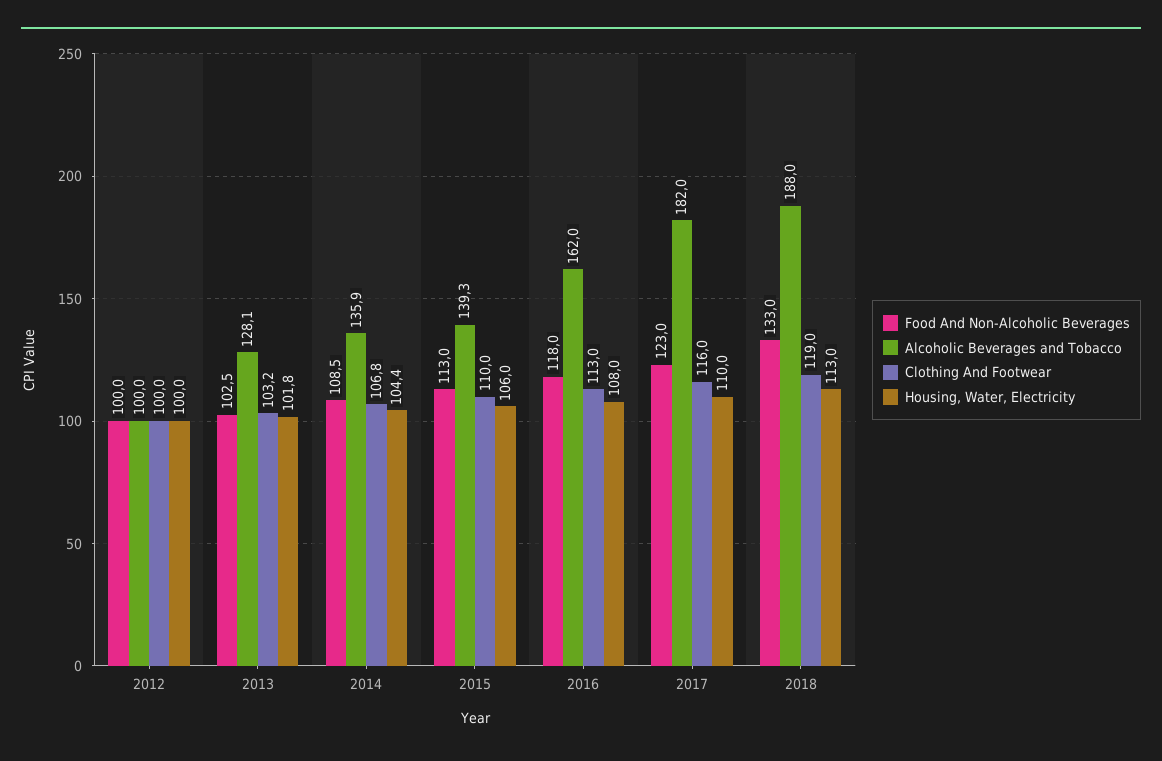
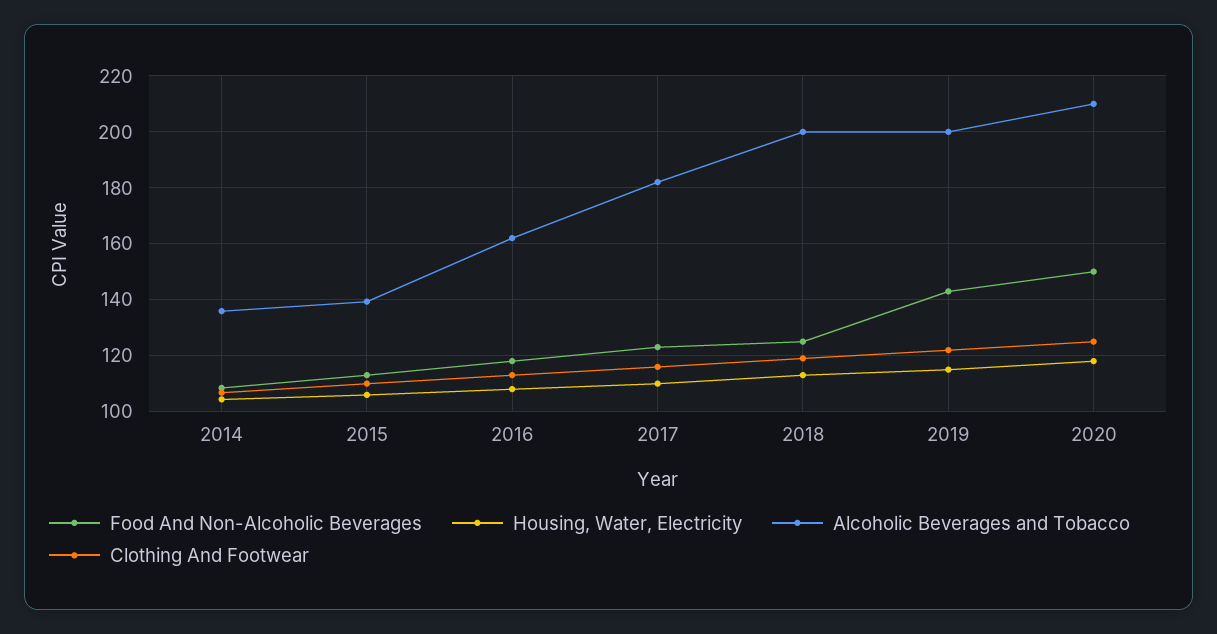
Food And Non-Alcoholic Beverages, 2012: 100 -> none
Alcoholic Beverages and Tobacco, 2012: 100 -> none
Clothing And Footwear, 2012: 100 -> none
Housing, Water, Electricity, 2012: 100 -> none
Food And Non-Alcoholic Beverages, 2013: 102.5 -> none
Alcoholic Beverages and Tobacco, 2013: 128.1 -> none
Clothing And Footwear, 2013: 103.2 -> none
Housing, Water, Electricity, 2013: 101.8 -> none
Food And Non-Alcoholic Beverages, 2018: 133 -> 125
Alcoholic Beverages and Tobacco, 2018: 188 -> 200
Food And Non-Alcoholic Beverages, 2019: none -> 142.5
Housing, Water, Electricity, 2019: none -> 115
Alcoholic Beverages and Tobacco, 2019: none -> 200
Clothing And Footwear, 2019: none -> 122.5
Food And Non-Alcoholic Beverages, 2020: none -> 150
Housing, Water, Electricity, 2020: none -> 117.5
Alcoholic Beverages and Tobacco, 2020: none -> 210
Clothing And Footwear, 2020: none -> 125

